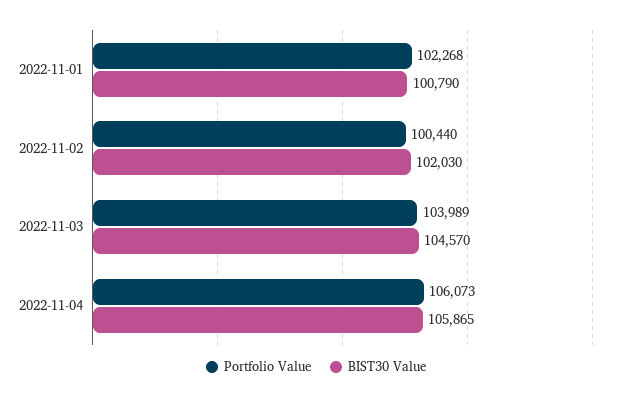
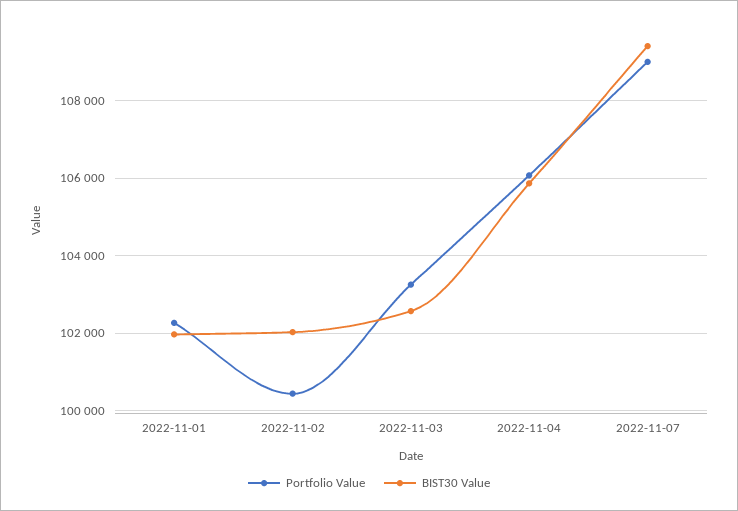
BIST30 Value, 2022-11-01: 100790 -> 102000
Portfolio Value, 2022-11-03: 103989 -> 103200
BIST30 Value, 2022-11-03: 104570 -> 102600
Portfolio Value, 2022-11-07: none -> 109000
BIST30 Value, 2022-11-07: none -> 109400

